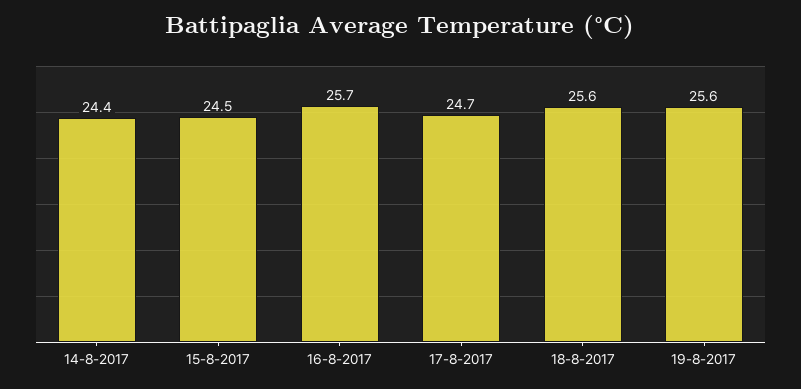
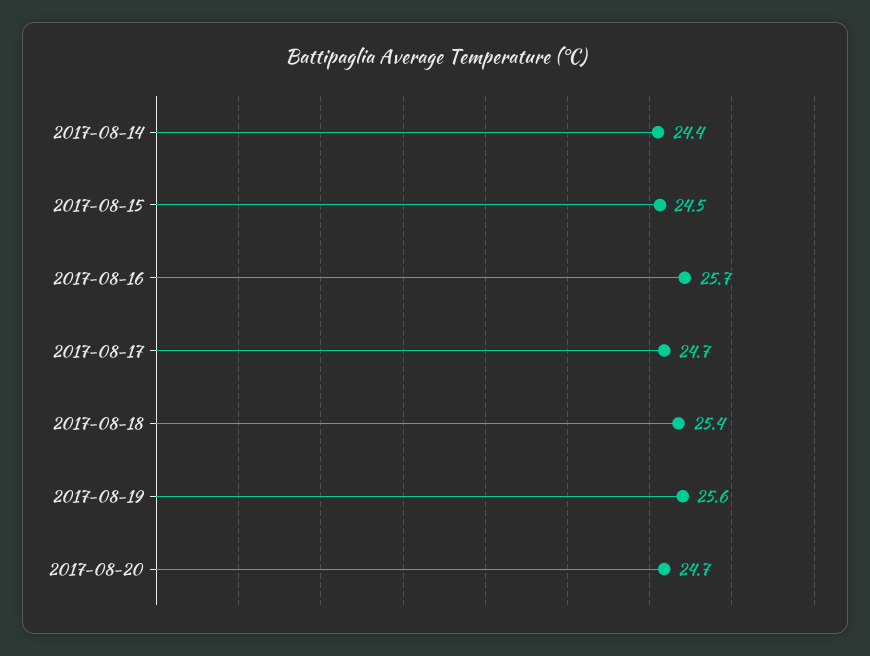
18-8-2017: 25.6 -> 25.4
2017-08-20: none -> 24.7

